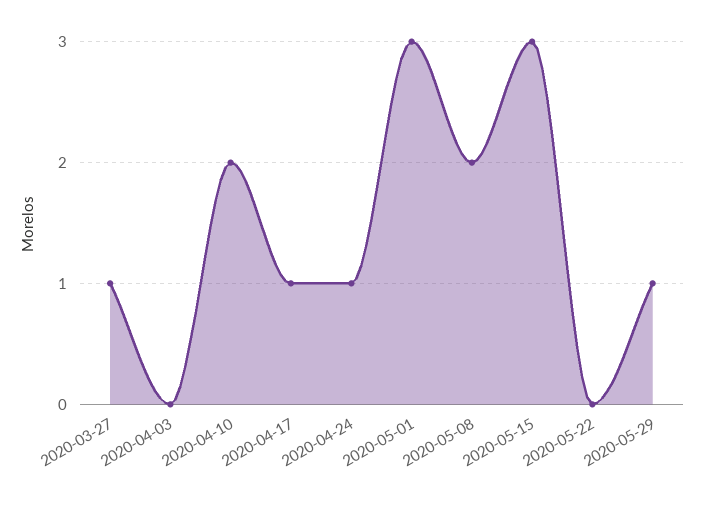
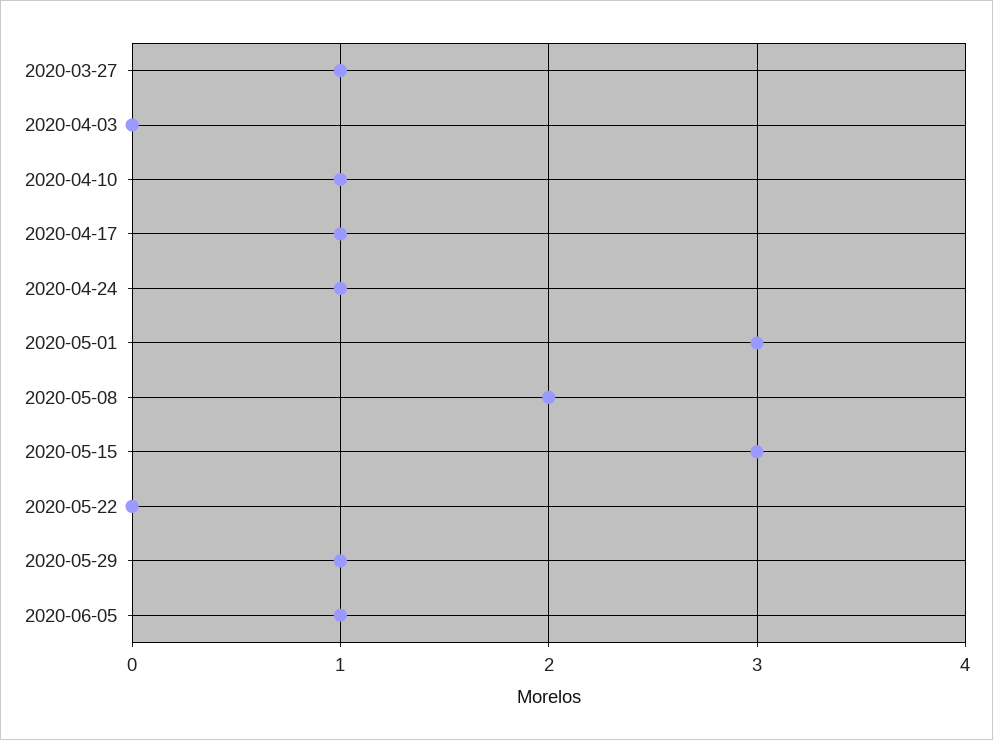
2020-04-10: 2 -> 1
2020-06-05: none -> 1

